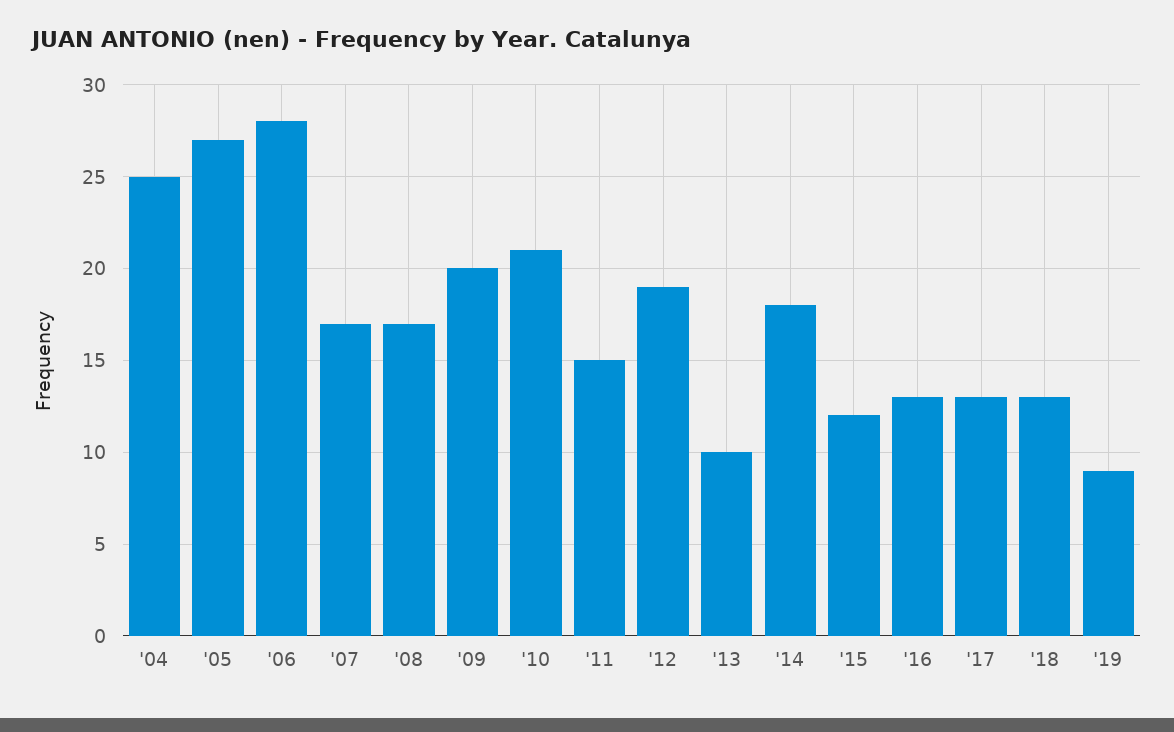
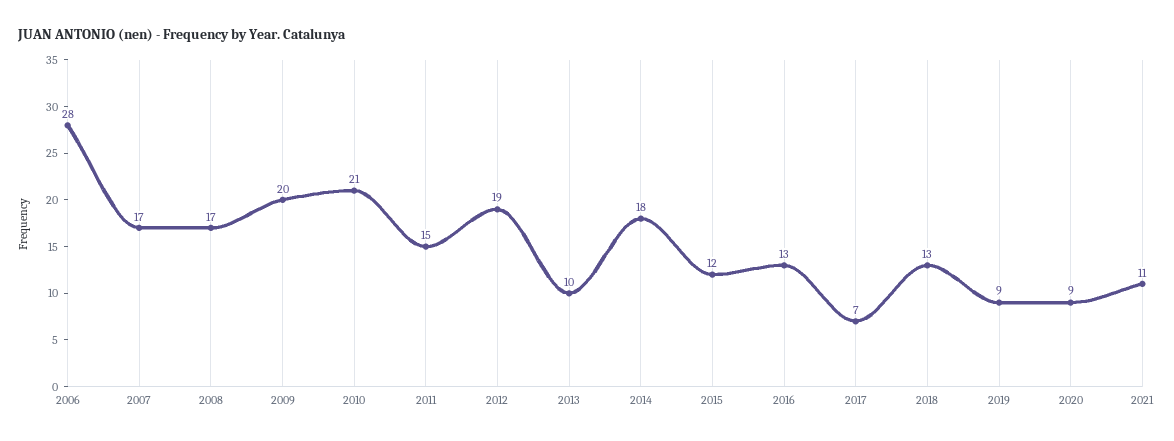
'04: 25 -> none
'05: 27 -> none
'17: 13 -> 7
2020: none -> 9
2021: none -> 11

